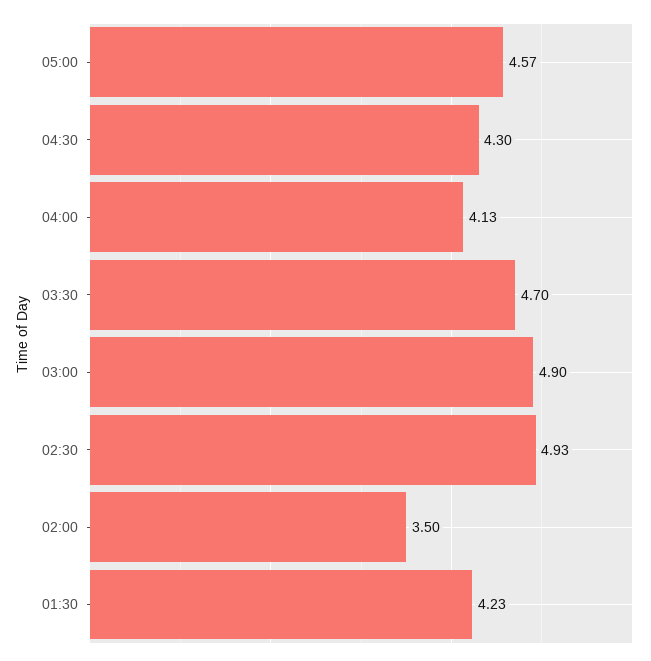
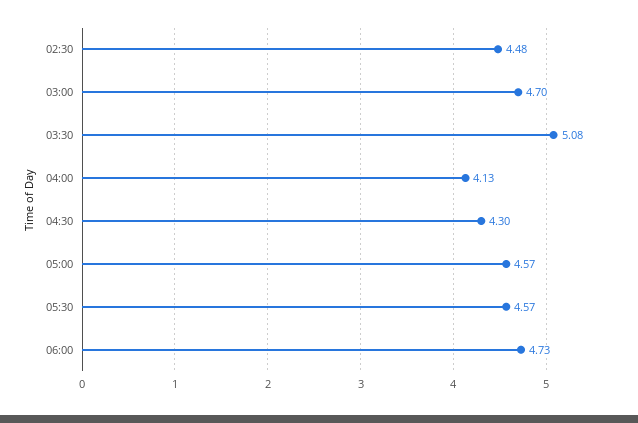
03:30: 4.7 -> 5.08
03:00: 4.9 -> 4.7
02:30: 4.93 -> 4.48
02:00: 3.5 -> none
01:30: 4.23 -> none
05:30: none -> 4.57
06:00: none -> 4.73

